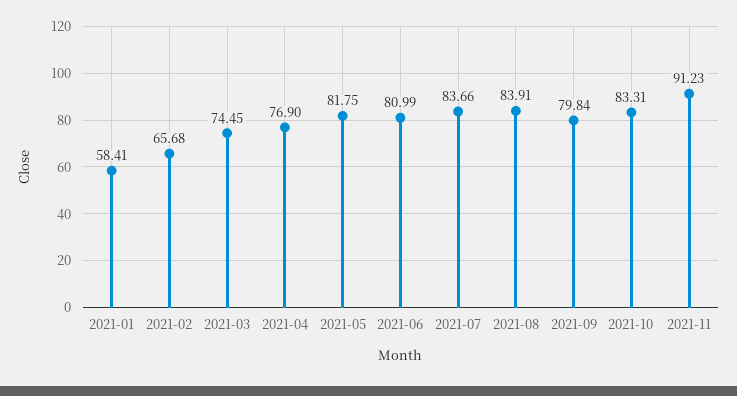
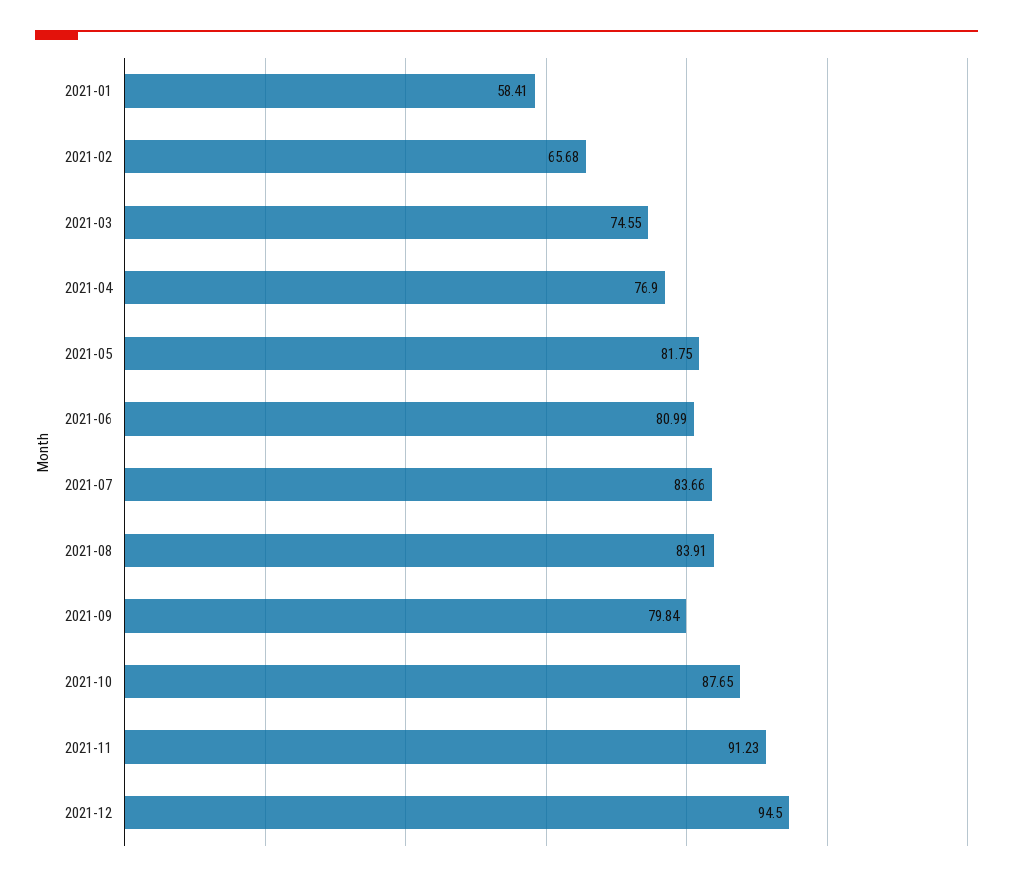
2021-03: 74.45 -> 74.55
2021-10: 83.31 -> 87.65
2021-12: none -> 94.5

